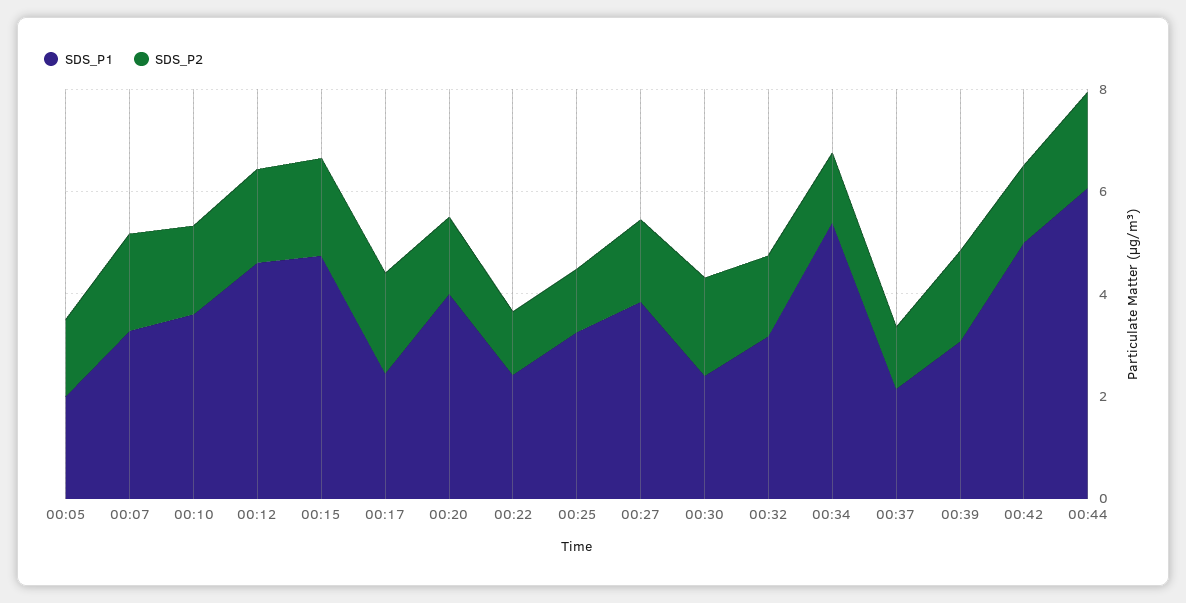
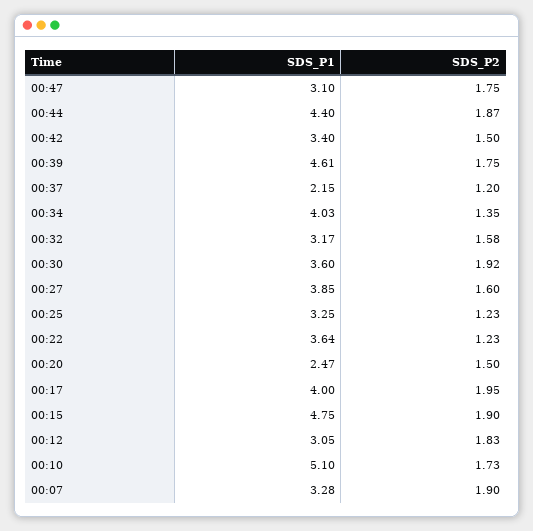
SDS_P1, 00:05: 2 -> none
SDS_P2, 00:05: 1.5 -> none
SDS_P1, 00:10: 3.5 -> 5.1
SDS_P1, 00:12: 4.5 -> 3.05
SDS_P1, 00:17: 2.5 -> 4
SDS_P1, 00:20: 4 -> 2.47
SDS_P1, 00:22: 2.5 -> 3.64
SDS_P1, 00:30: 2.5 -> 3.6
SDS_P1, 00:34: 5.5 -> 4.03
SDS_P1, 00:39: 3 -> 4.61
SDS_P1, 00:42: 5 -> 3.4
SDS_P1, 00:44: 6 -> 4.4
SDS_P1, 00:47: none -> 3.1
SDS_P2, 00:47: none -> 1.75

